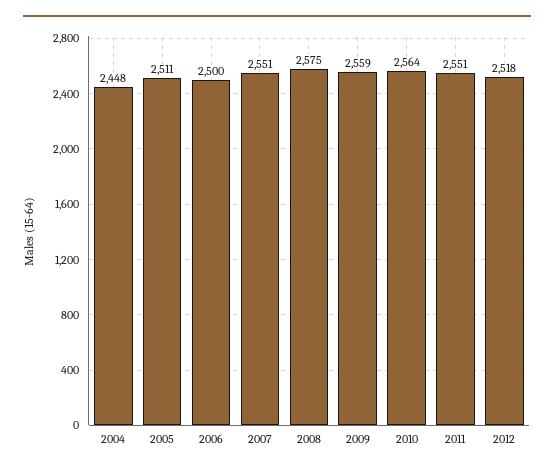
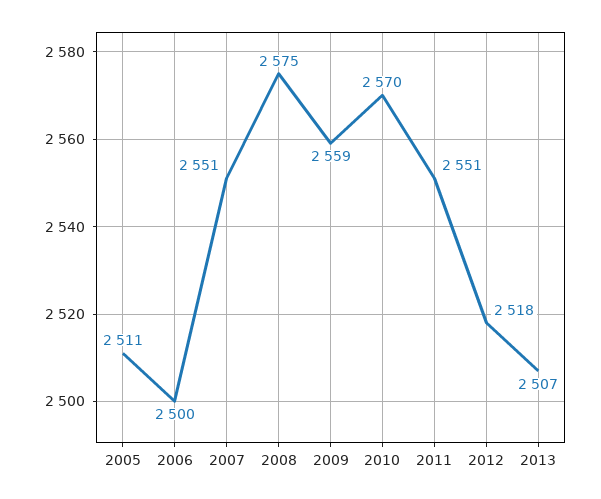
2004: 2448 -> none
2010: 2564 -> 2570
2013: none -> 2507

